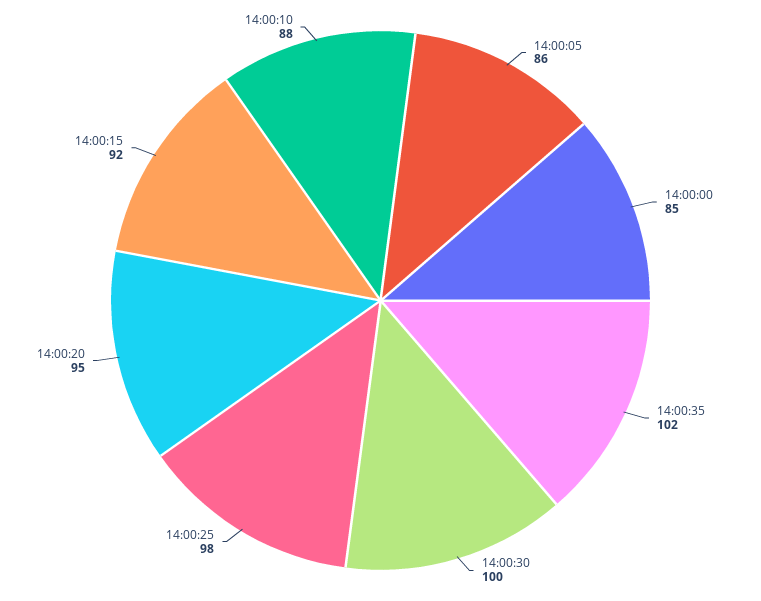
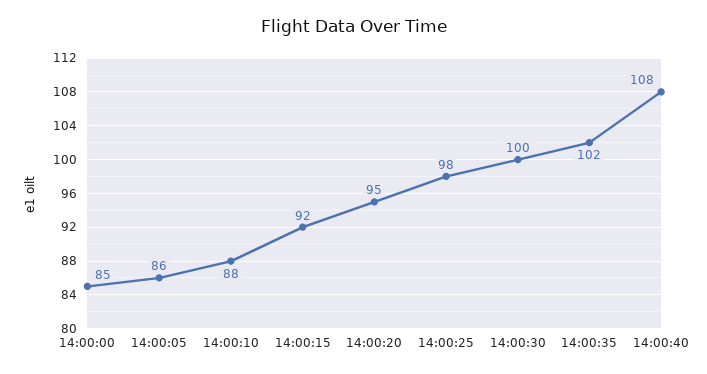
14:00:40: none -> 108

